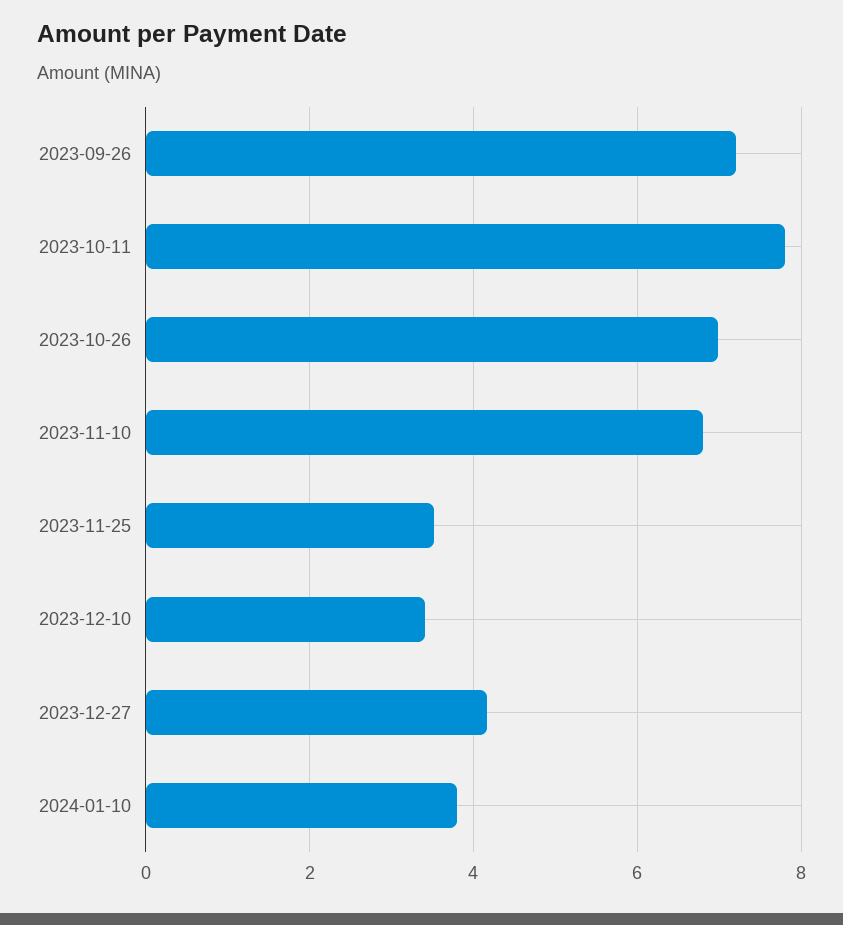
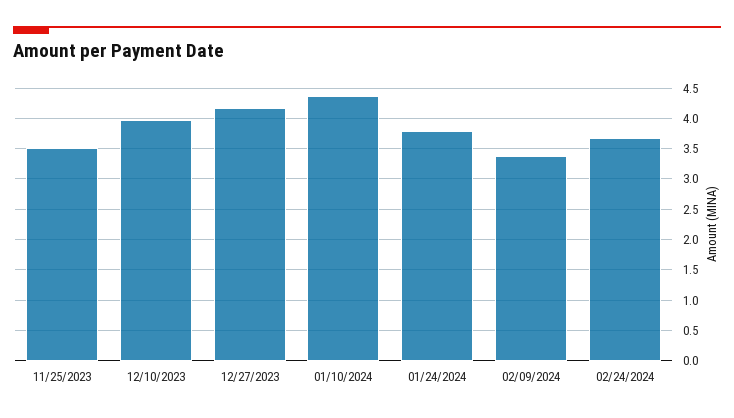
2023-09-26: 7.2 -> none
2023-10-11: 7.8 -> none
2023-10-26: 7 -> none
2023-11-10: 6.8 -> none
2023-12-10: 3.4 -> 4
2024-01-10: 3.8 -> 4.4
01/24/2024: none -> 3.8
02/09/2024: none -> 3.4
02/24/2024: none -> 3.7

